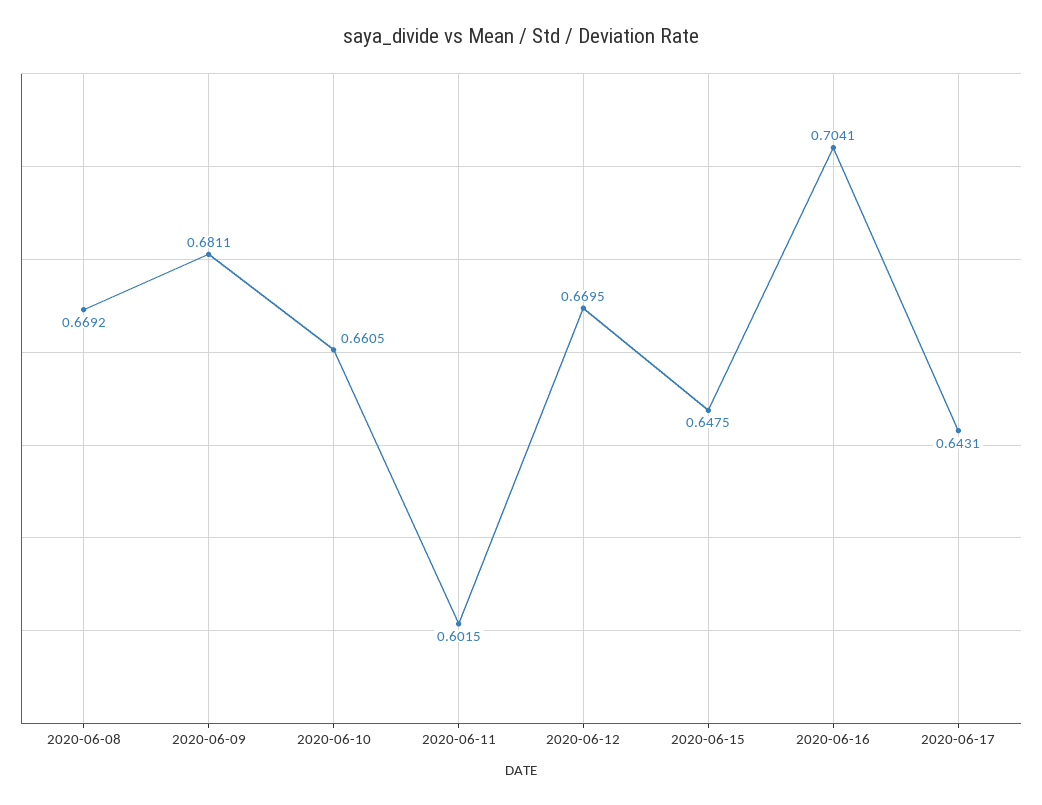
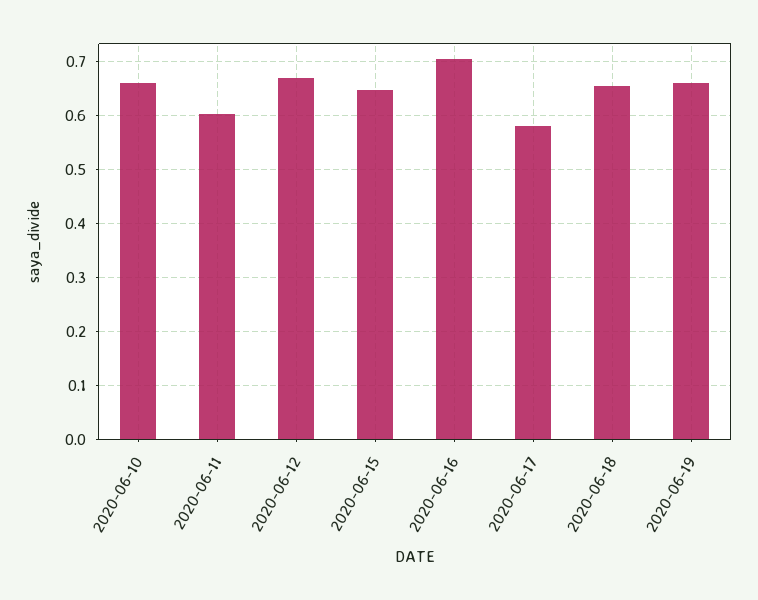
2020-06-08: 0.6692 -> none
2020-06-09: 0.6811 -> none
2020-06-17: 0.6431 -> 0.58
2020-06-18: none -> 0.66
2020-06-19: none -> 0.66

